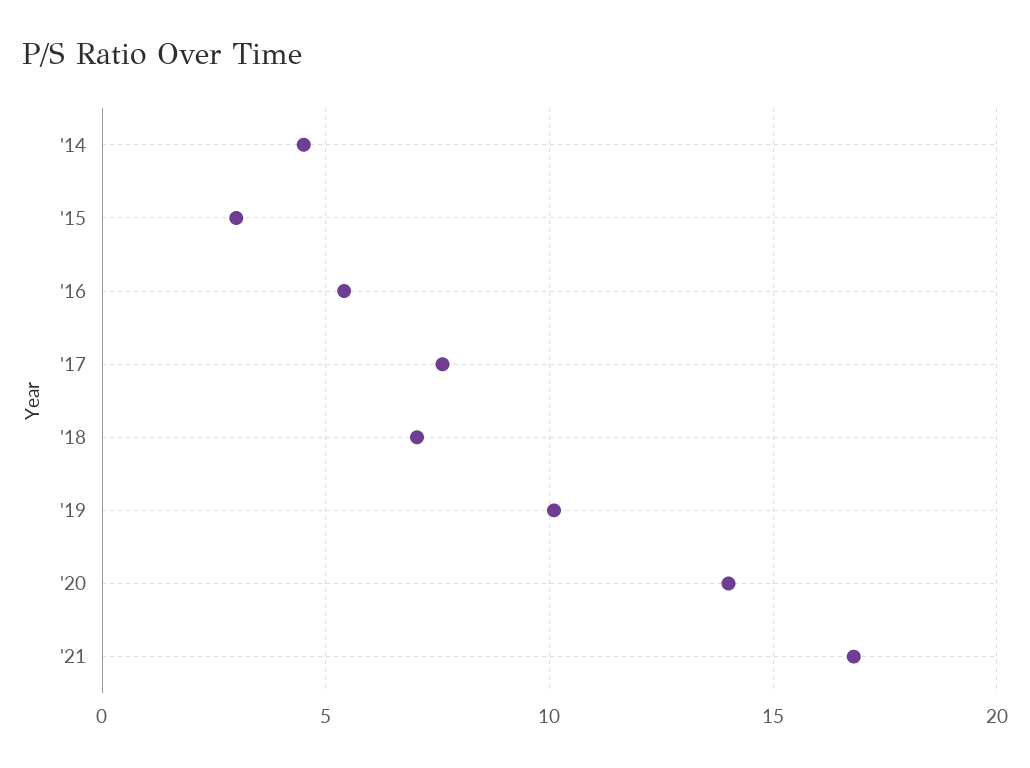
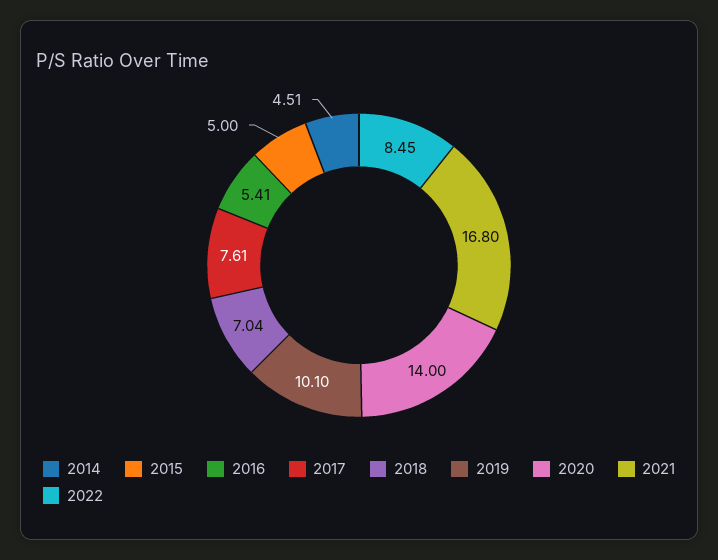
'15: 3 -> 5
2022: none -> 8.45

